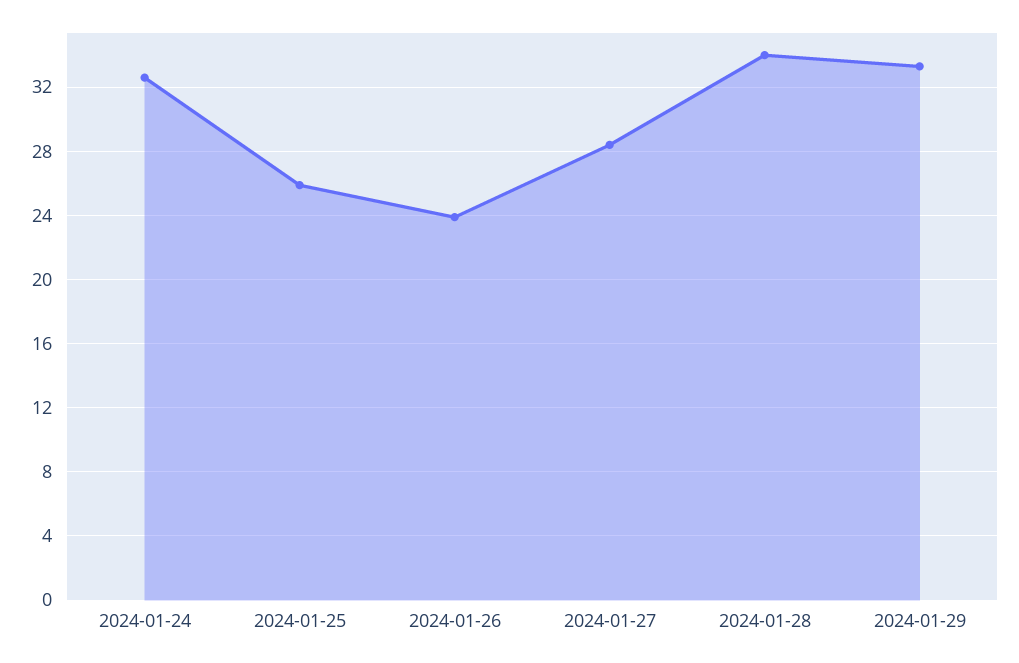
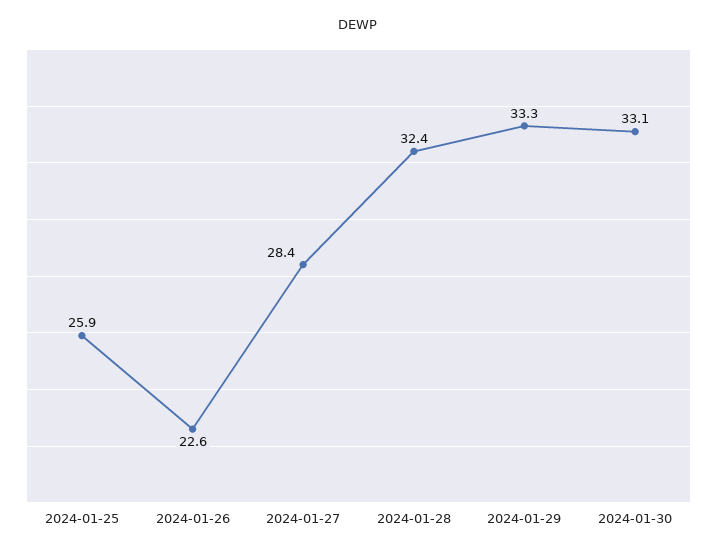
2024-01-24: 32.5 -> none
2024-01-26: 24 -> 22.6
2024-01-28: 34 -> 32.4
2024-01-30: none -> 33.1

